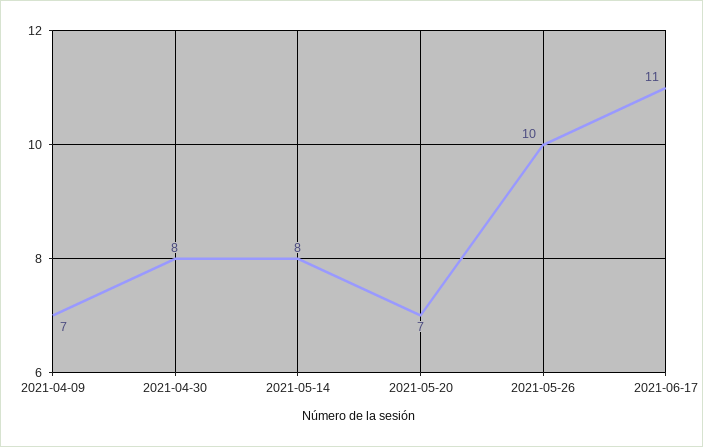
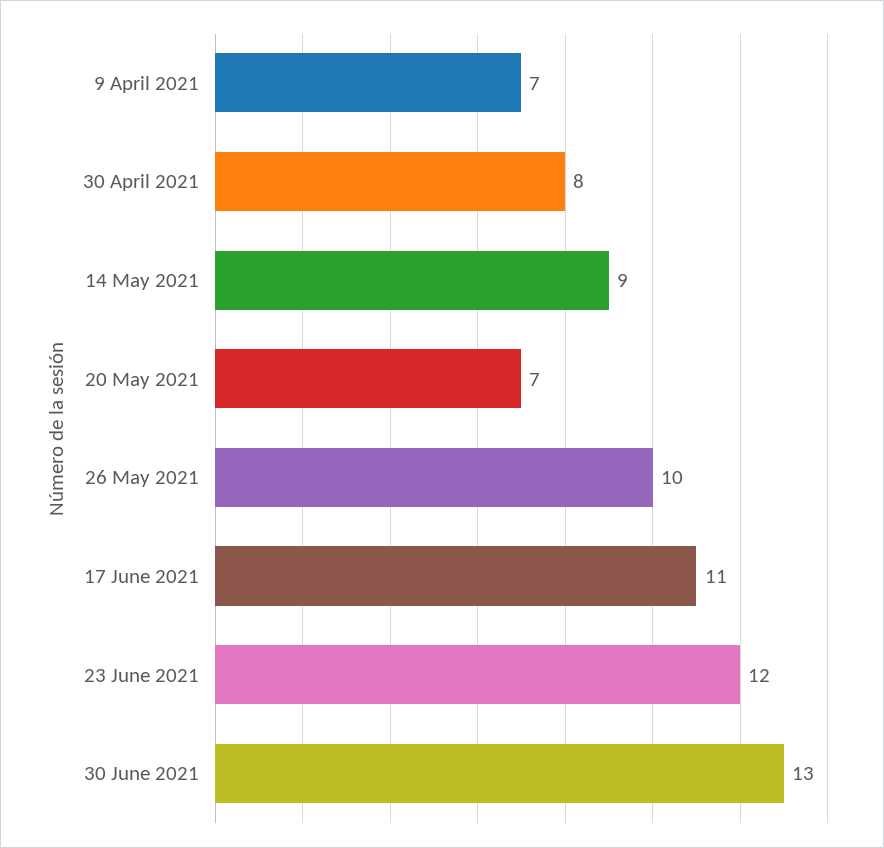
2021-05-14: 8 -> 9
23 June 2021: none -> 12
30 June 2021: none -> 13

